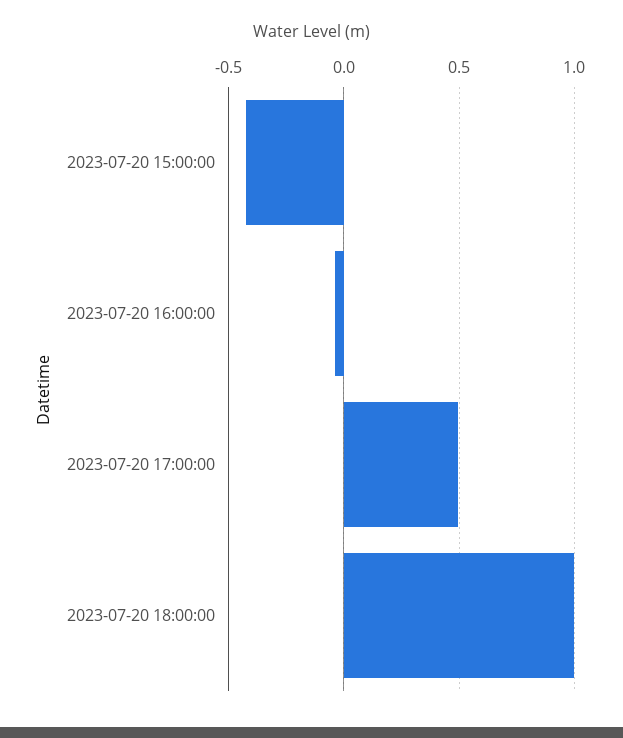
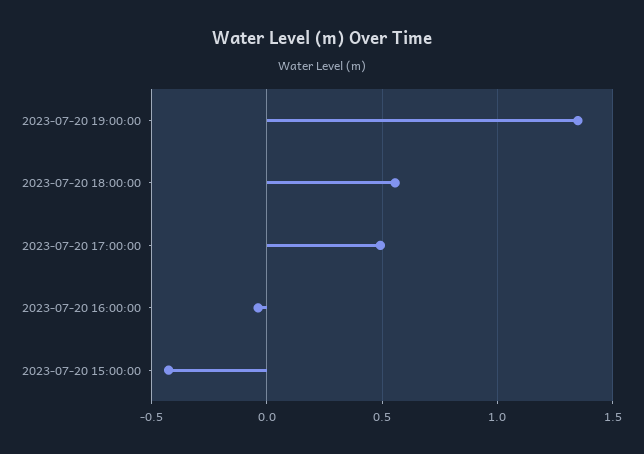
2023-07-20 18:00:00: 1 -> 0.55
2023-07-20 19:00:00: none -> 1.35

